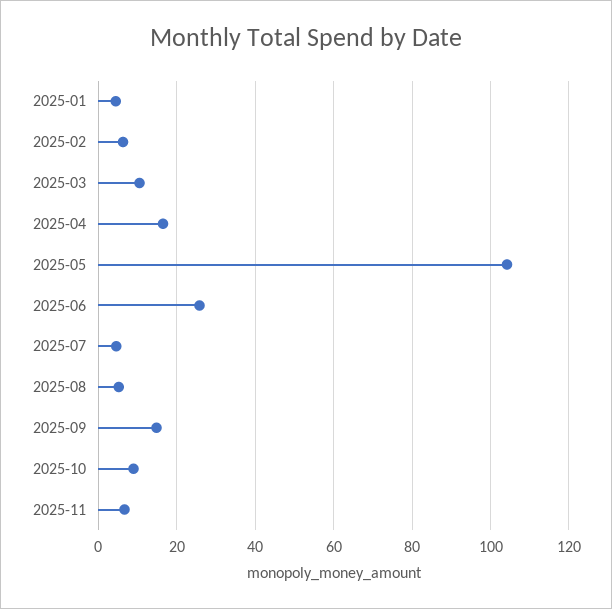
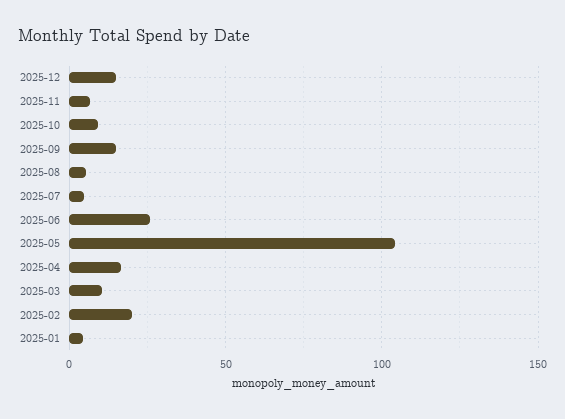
2025-02: 6 -> 20
2025-12: none -> 15

